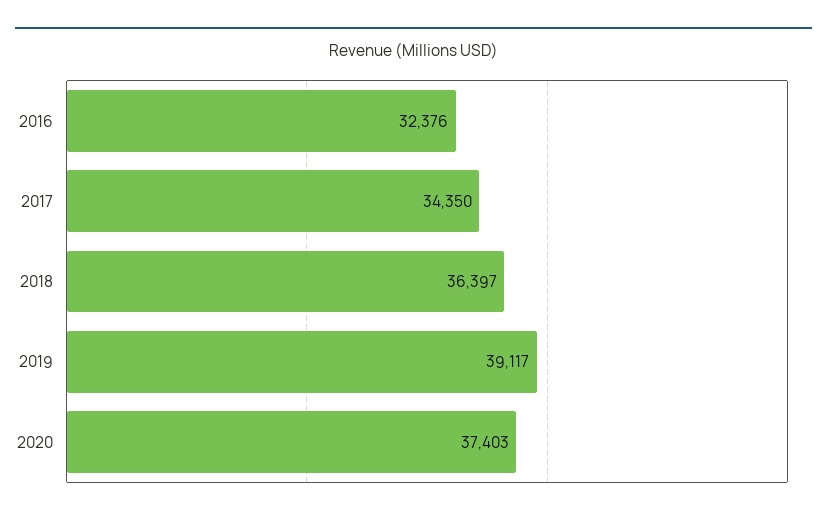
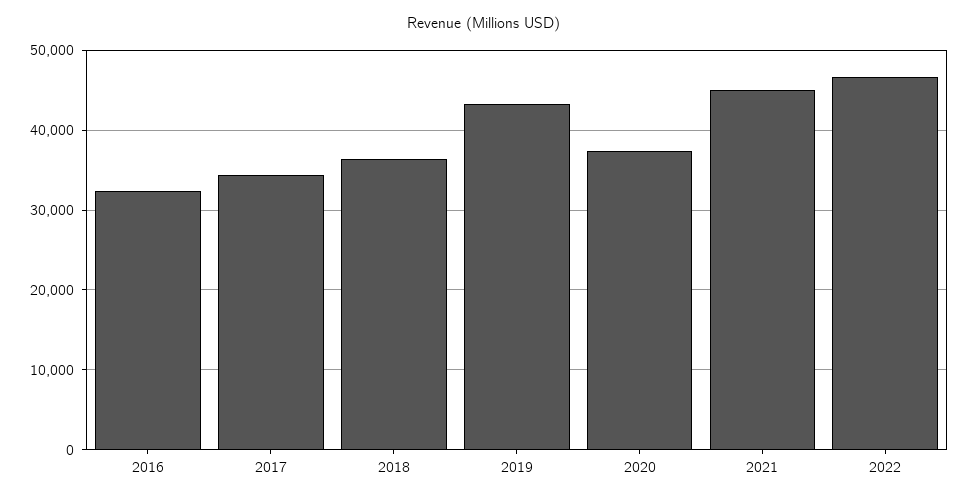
2019: 39117 -> 43000
2021: none -> 45000
2022: none -> 47000

